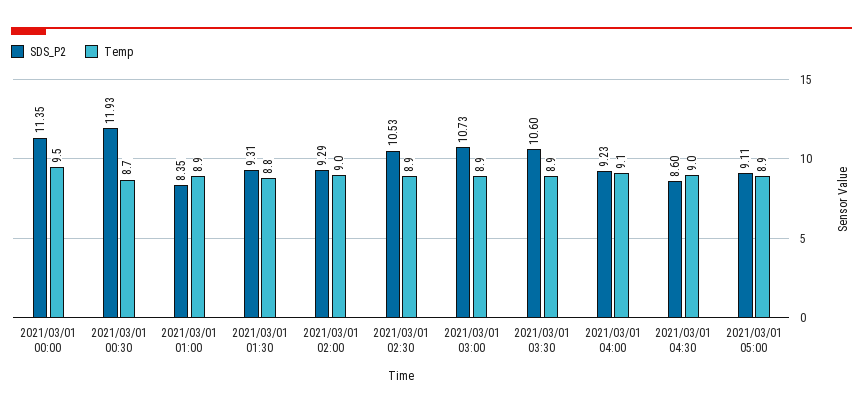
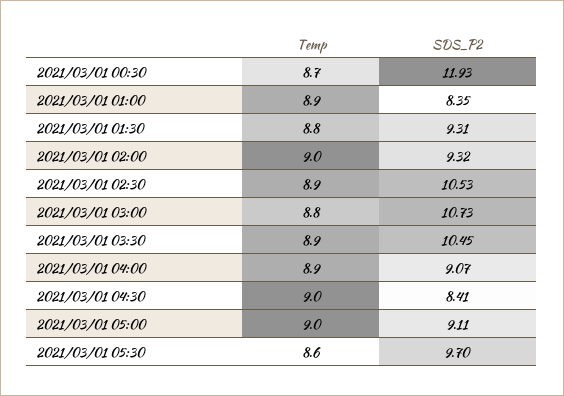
SDS_P2, 2021/03/01 00:00: 11.35 -> none
Temp, 2021/03/01 00:00: 9.5 -> none
SDS_P2, 2021/03/01 02:00: 9.29 -> 9.32
Temp, 2021/03/01 03:00: 8.9 -> 8.8
SDS_P2, 2021/03/01 03:30: 10.6 -> 10.45
SDS_P2, 2021/03/01 04:00: 9.23 -> 9.07
Temp, 2021/03/01 04:00: 9.1 -> 8.9
SDS_P2, 2021/03/01 04:30: 8.6 -> 8.41
Temp, 2021/03/01 05:00: 8.9 -> 9
Temp, 2021/03/01 05:30: none -> 8.6
SDS_P2, 2021/03/01 05:30: none -> 9.7

